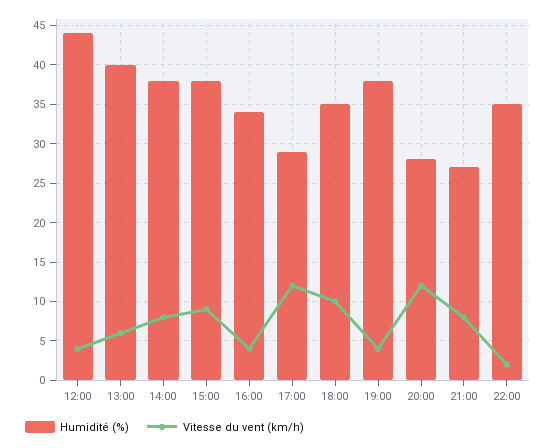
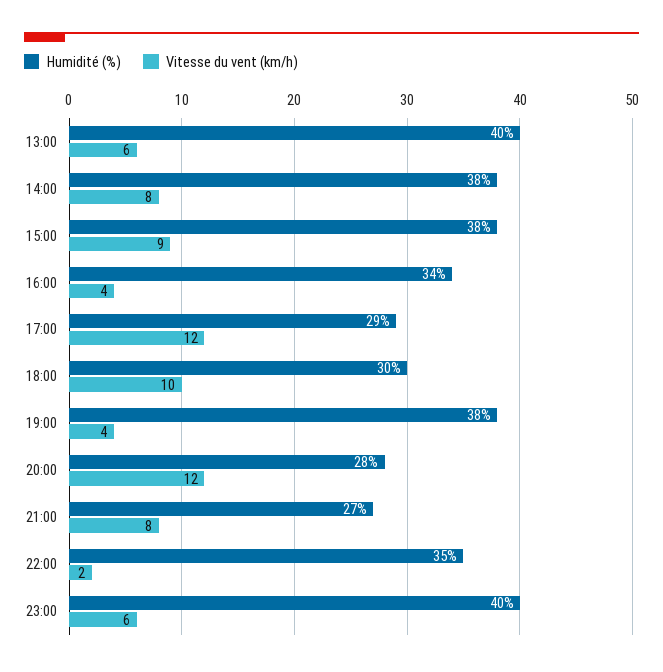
Humidité (%), 12:00: 44 -> none
Vitesse du vent (km/h), 12:00: 4 -> none
Humidité (%), 18:00: 35 -> 30
Humidité (%), 23:00: none -> 40
Vitesse du vent (km/h), 23:00: none -> 6

